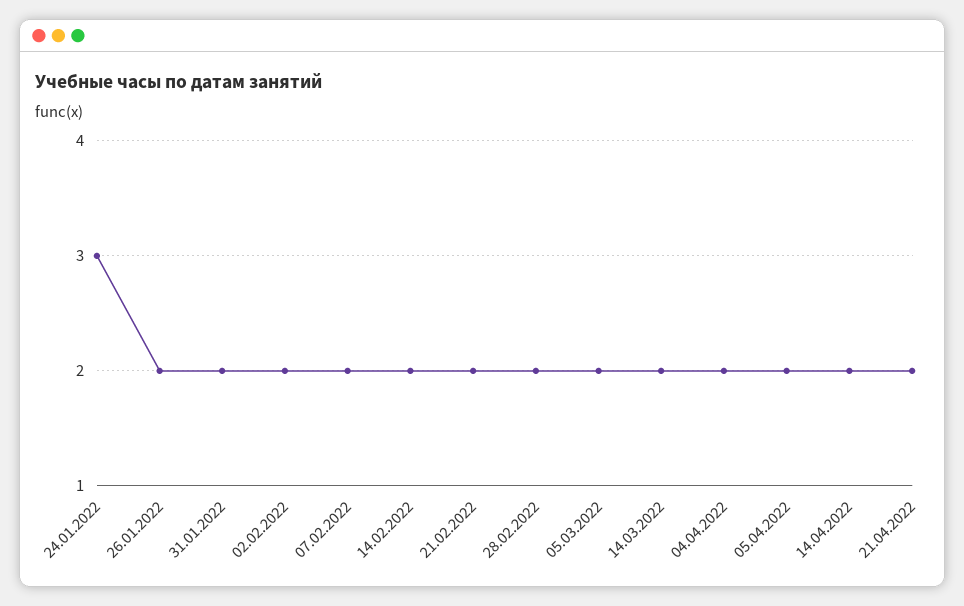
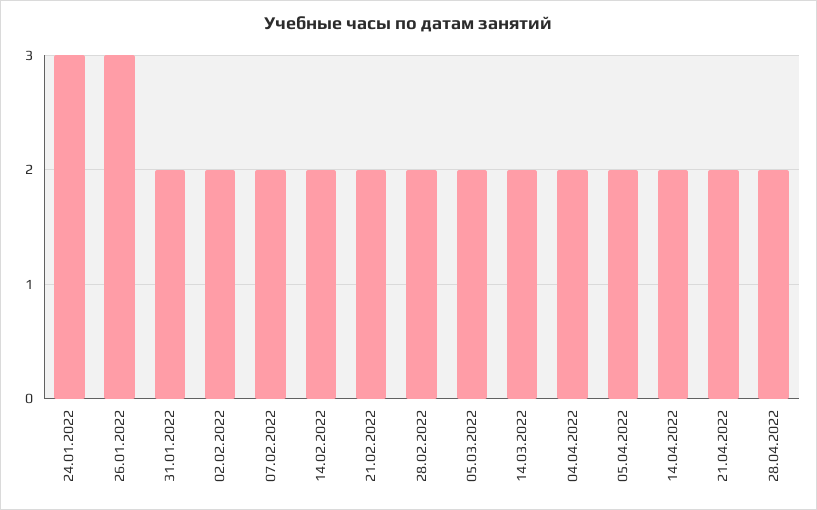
26.01.2022: 2 -> 3
28.04.2022: none -> 2

